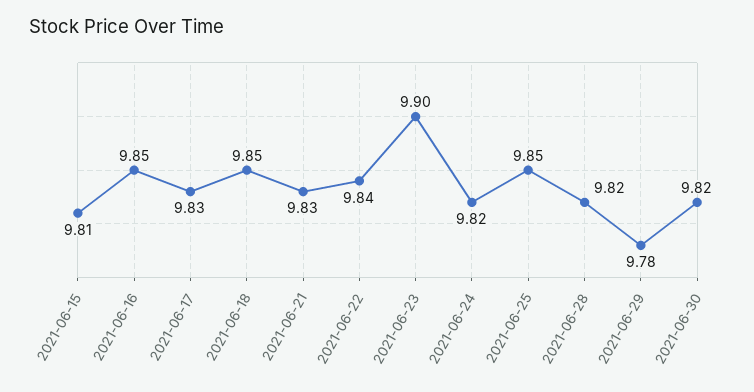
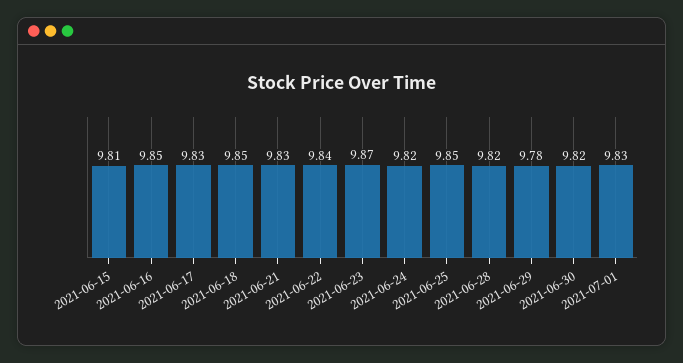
2021-06-23: 9.9 -> 9.87
2021-07-01: none -> 9.83

